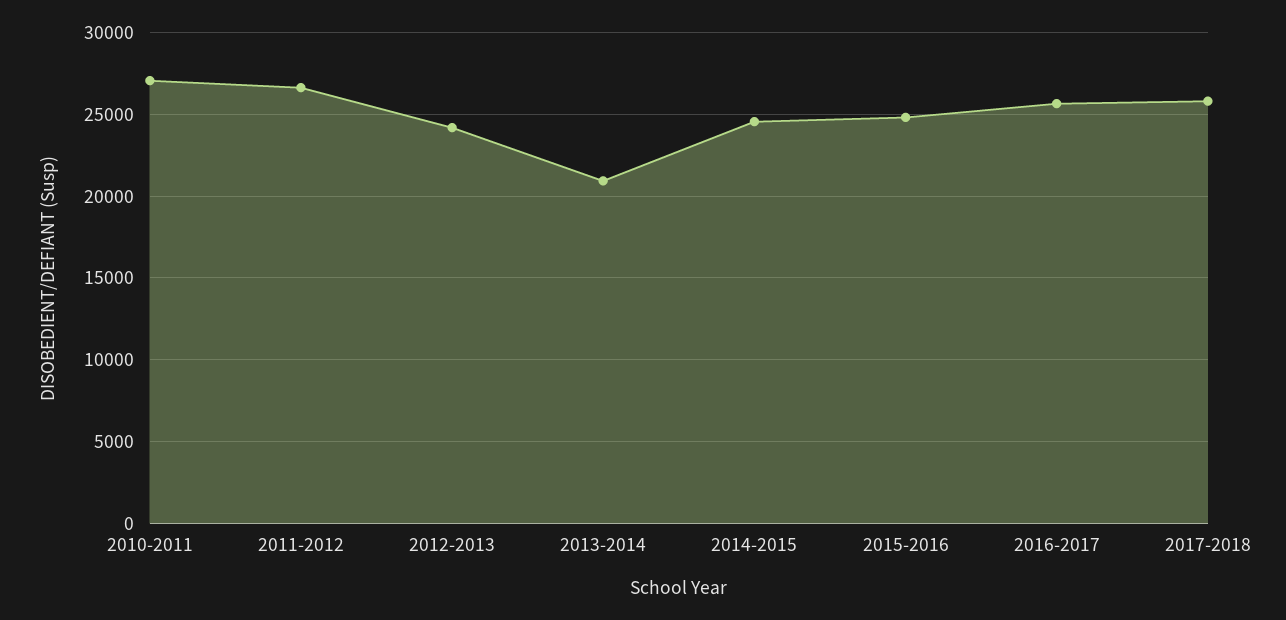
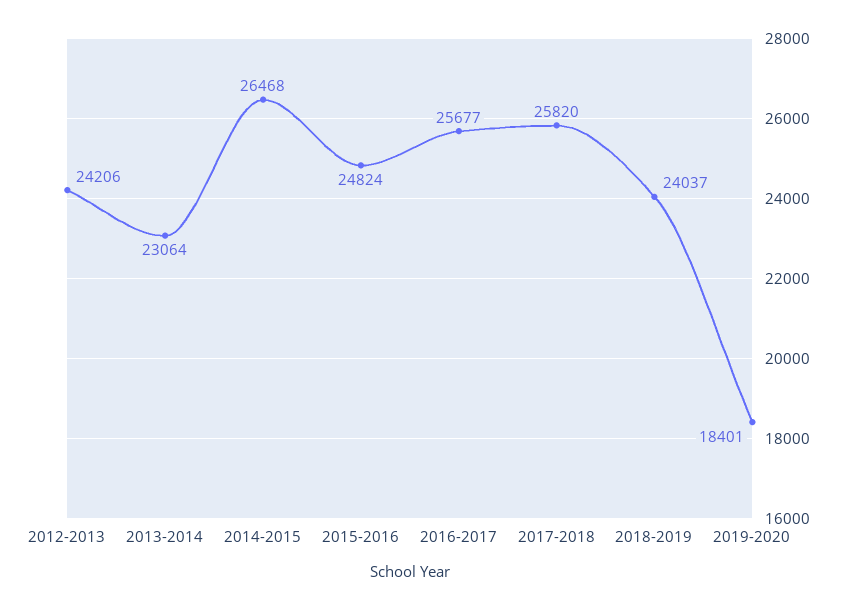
2010-2011: 27000 -> none
2011-2012: 26500 -> none
2013-2014: 21000 -> 23064
2014-2015: 24500 -> 26468
2018-2019: none -> 24037
2019-2020: none -> 18401

